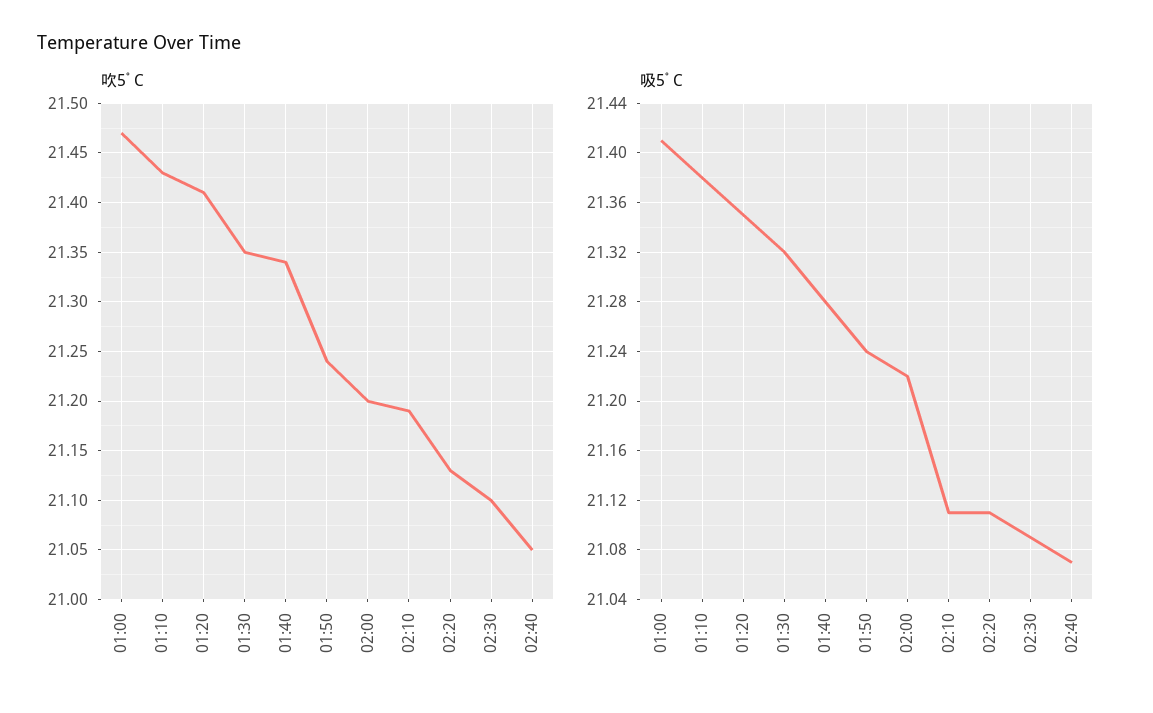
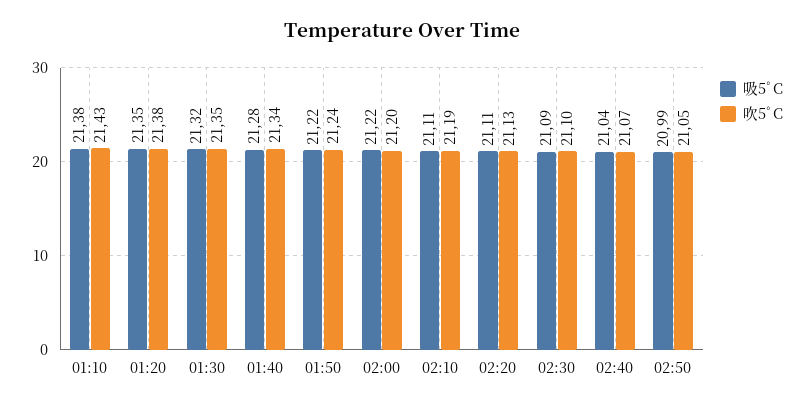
吹5ﾟC, 01:00: 21.47 -> none
吹5ﾟC, 01:20: 21.41 -> 21.38
吹5ﾟC, 02:40: 21.05 -> 21.07
吸5ﾟC, 01:00: 21.41 -> none
吸5ﾟC, 01:50: 21.24 -> 21.22
吸5ﾟC, 02:40: 21.07 -> 21.04
吸5ﾟC, 02:50: none -> 20.99
吹5ﾟC, 02:50: none -> 21.05

